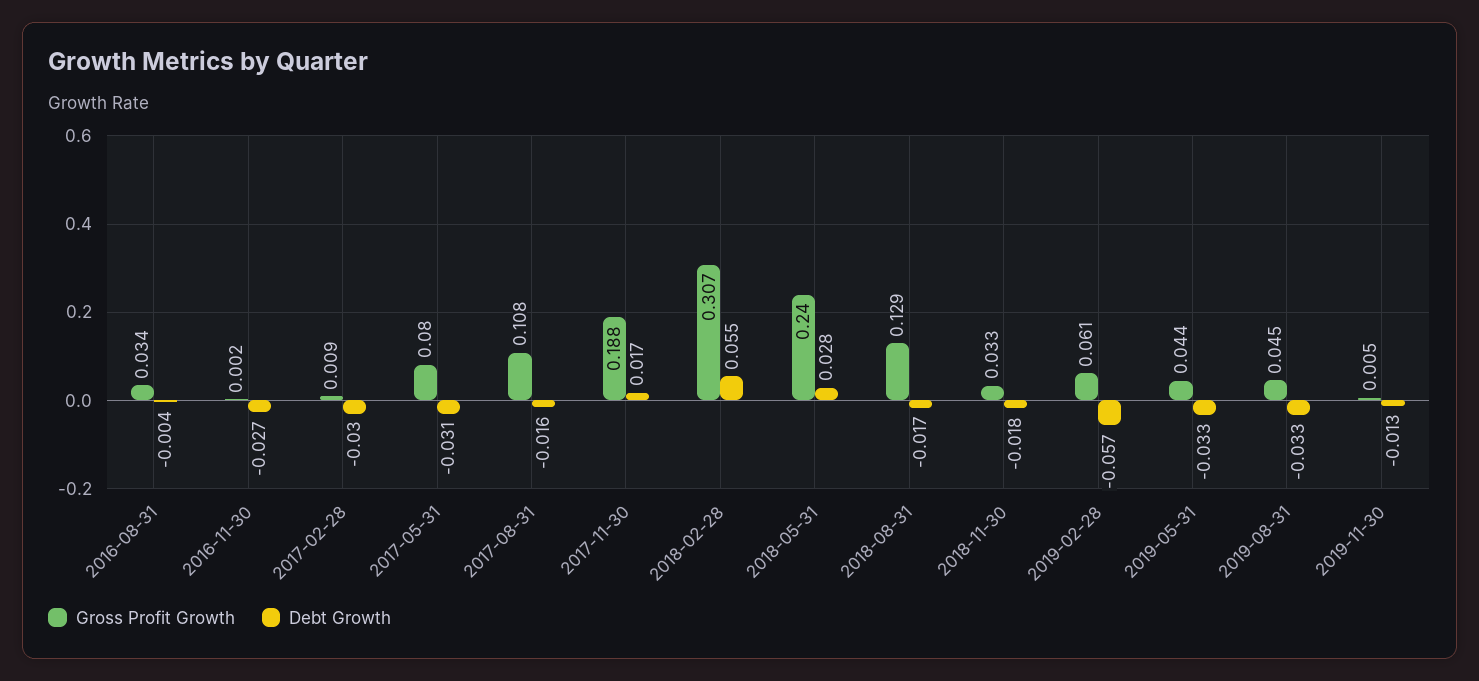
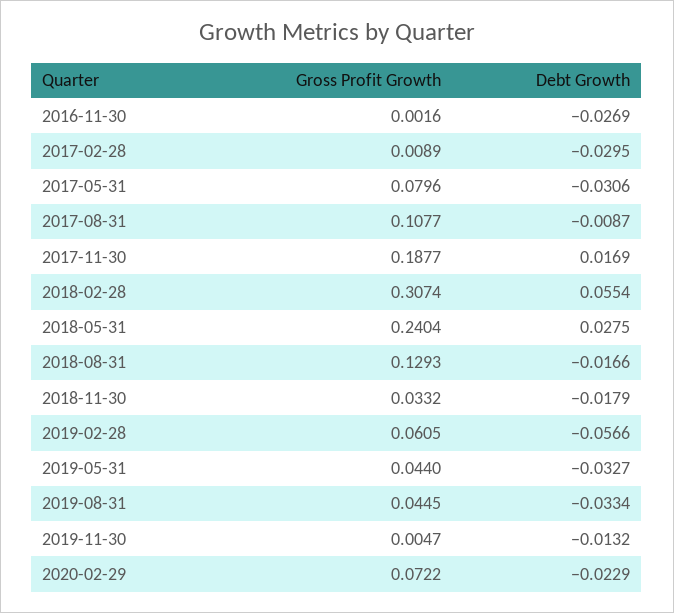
Gross Profit Growth, 2016-08-31: 0.034 -> none
Debt Growth, 2016-08-31: -0.004 -> none
Debt Growth, 2017-08-31: -0.016 -> -0.0087
Gross Profit Growth, 2020-02-29: none -> 0.0722
Debt Growth, 2020-02-29: none -> -0.0229

